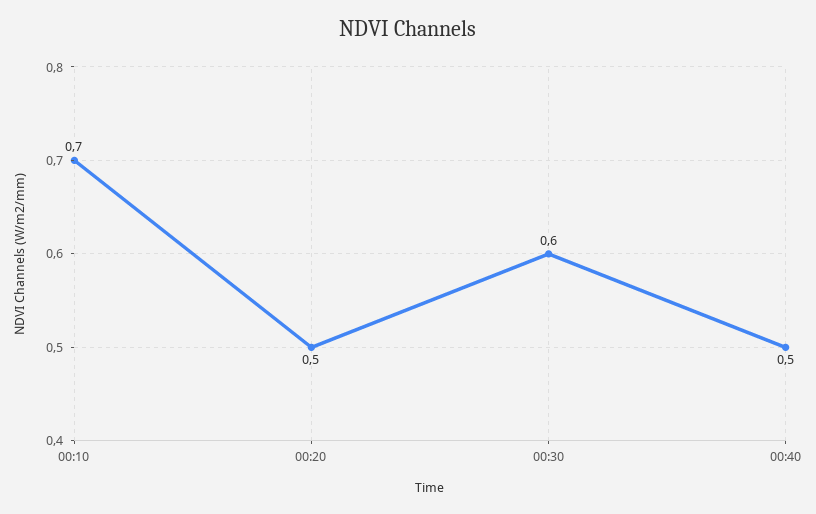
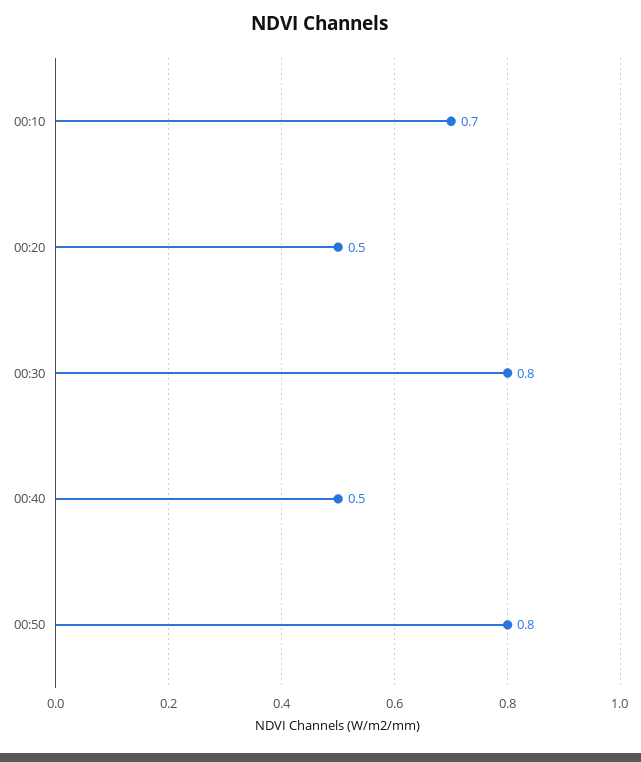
00:30: 0.6 -> 0.8
00:50: none -> 0.8

